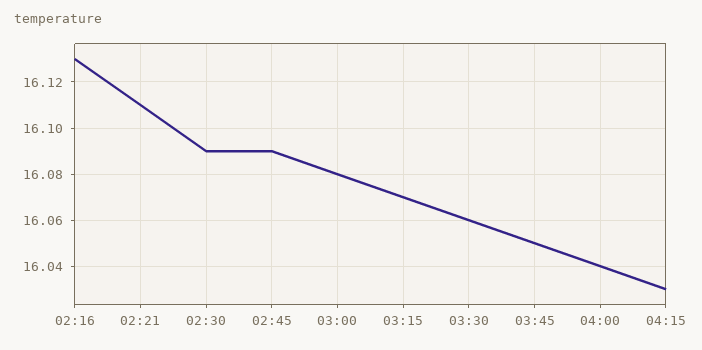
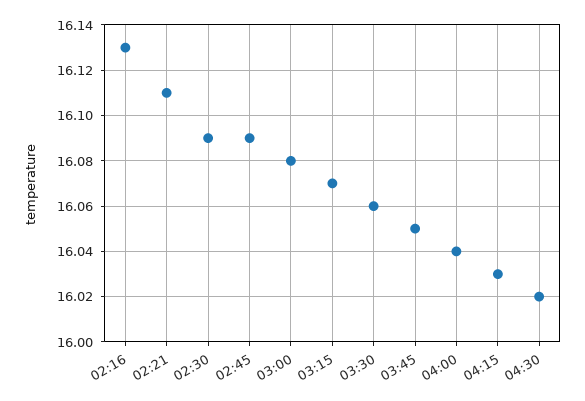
04:30: none -> 16.02

